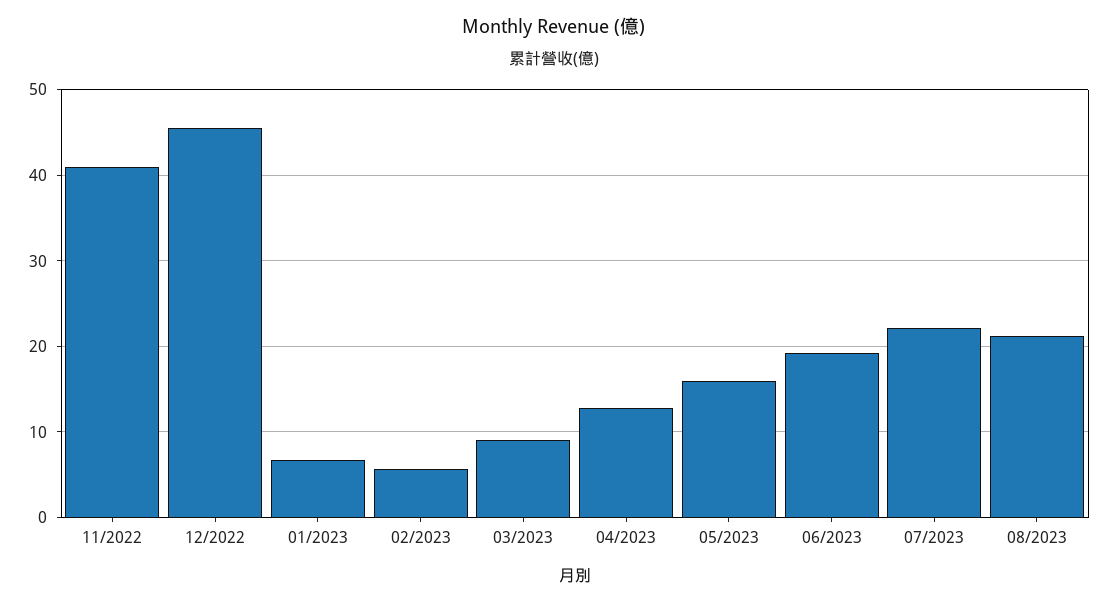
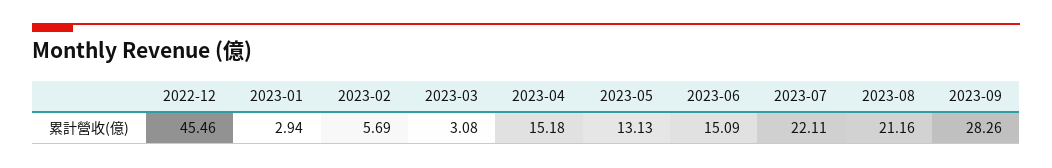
11/2022: 41 -> none
01/2023: 7 -> 2.94
03/2023: 9 -> 3.08
04/2023: 13 -> 15.18
05/2023: 16 -> 13.13
06/2023: 19 -> 15.09
2023-09: none -> 28.26

